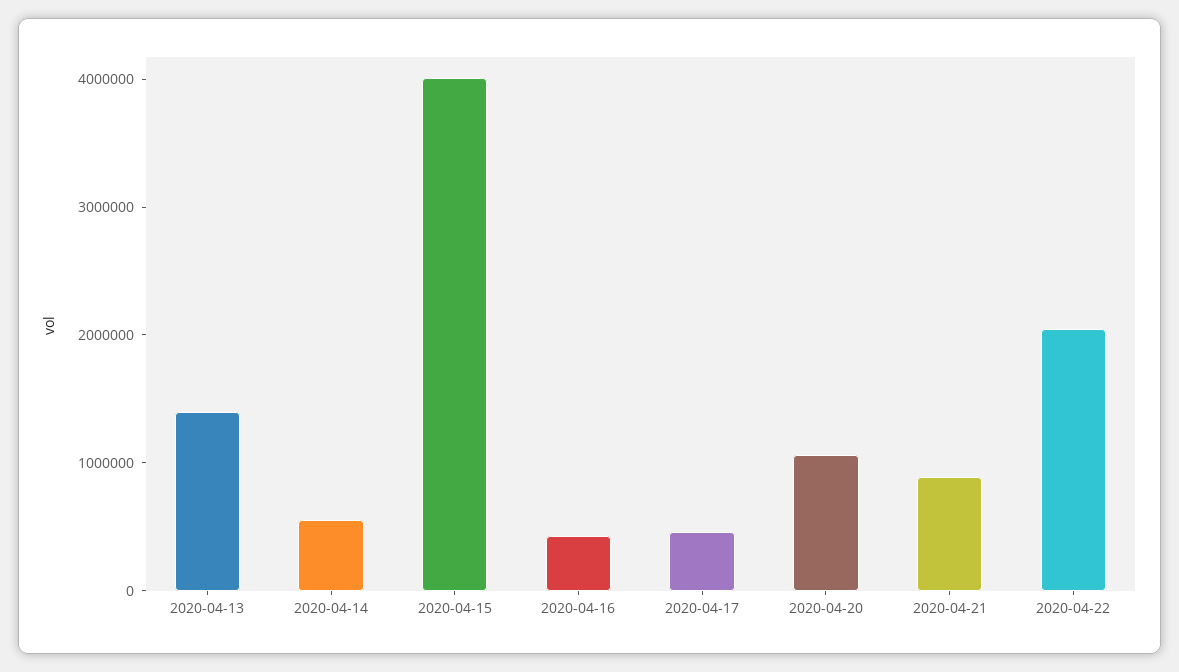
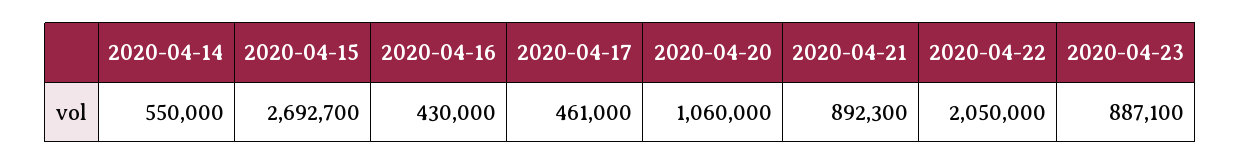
2020-04-13: 1400000 -> none
2020-04-15: 4000000 -> 2692700
2020-04-23: none -> 887100

